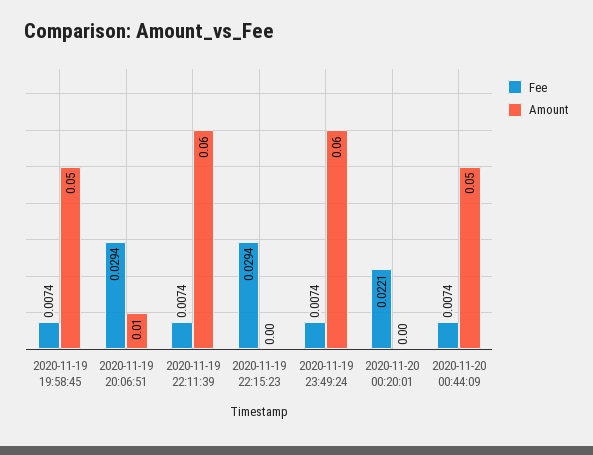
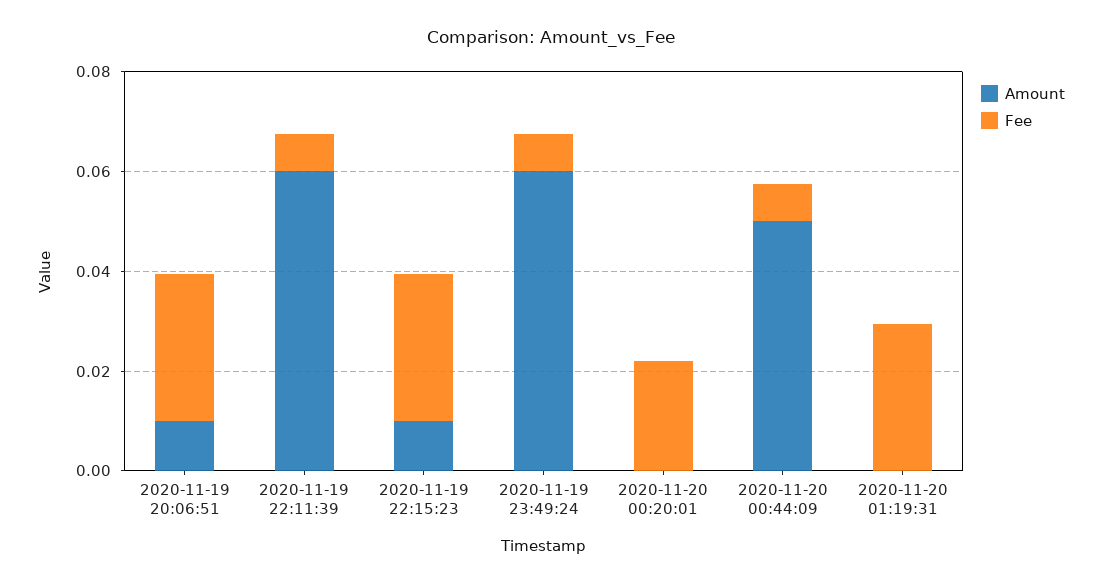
Fee, 2020-11-19 19:58:45: 0.0074 -> none
Amount, 2020-11-19 19:58:45: 0.05 -> none
Amount, 2020-11-19 22:15:23: 0 -> 0.01
Amount, 2020-11-20 01:19:31: none -> 0
Fee, 2020-11-20 01:19:31: none -> 0.03

